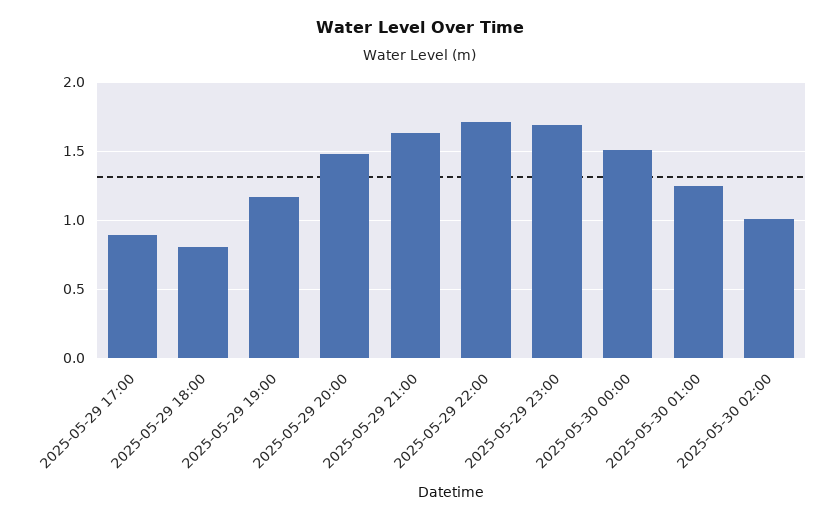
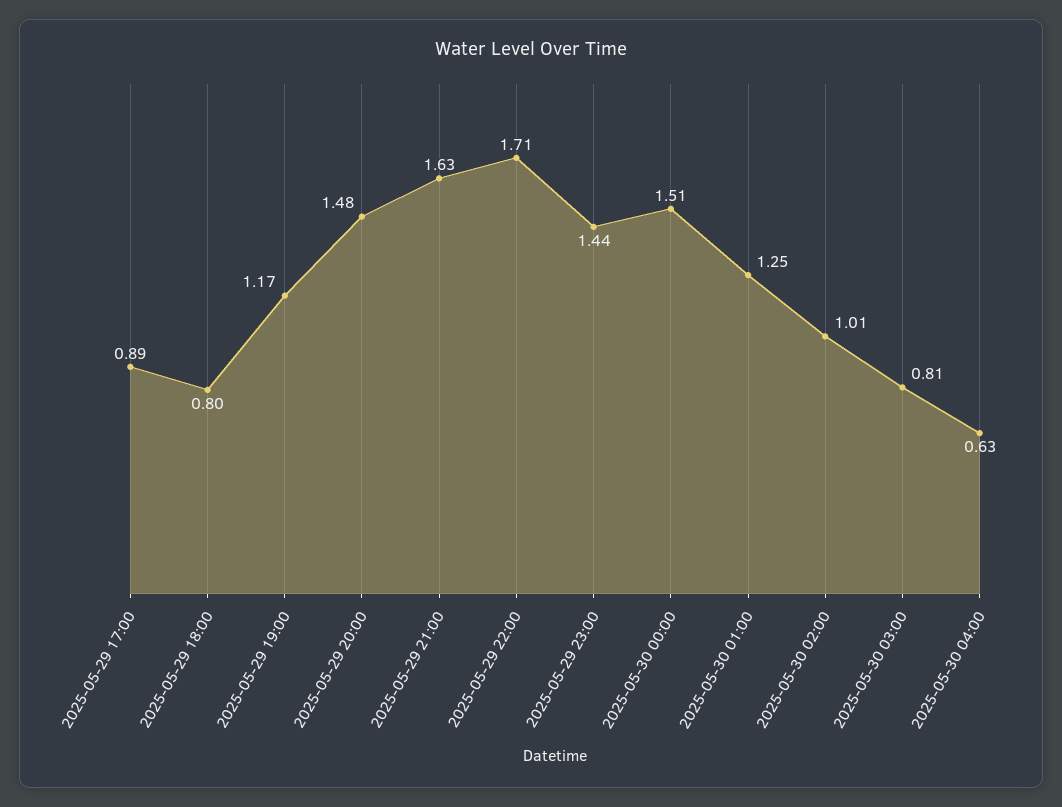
2025-05-29 23:00: 1.7 -> 1.44
2025-05-30 03:00: none -> 0.81
2025-05-30 04:00: none -> 0.63

